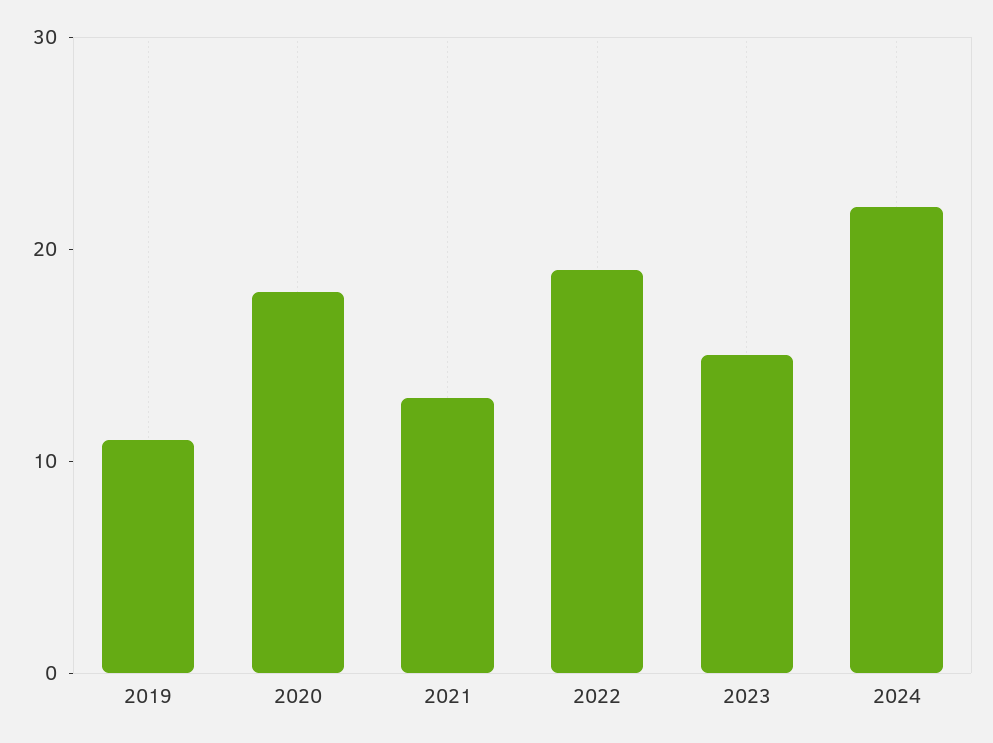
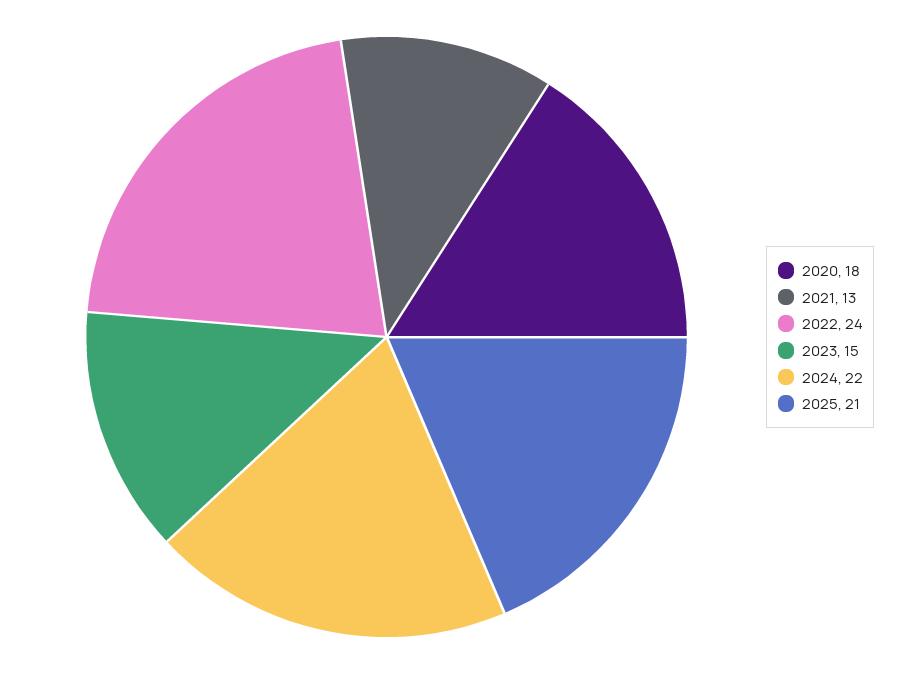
2019: 11 -> none
2022: 19 -> 24
2025: none -> 21

